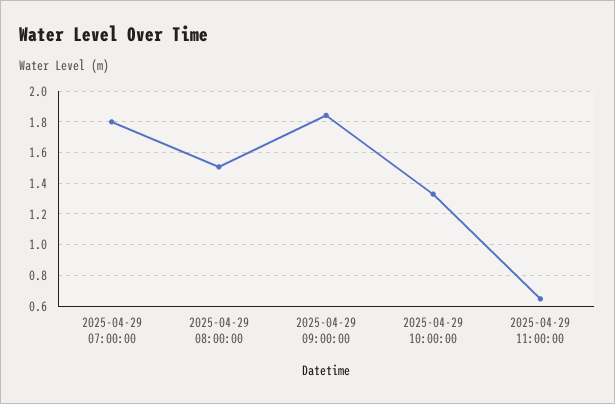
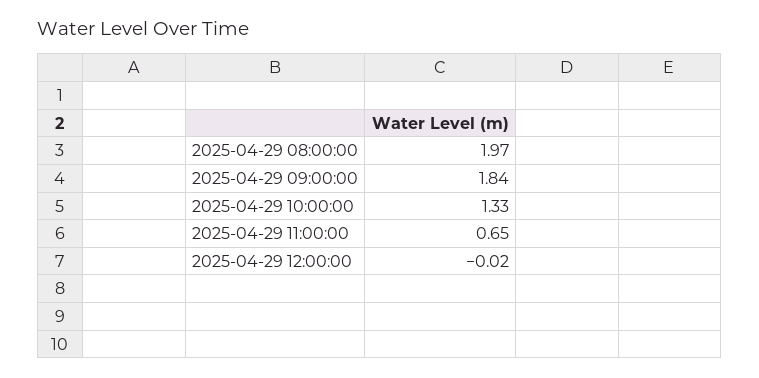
2025-04-29 07:00:00: 1.8 -> none
2025-04-29 08:00:00: 1.5 -> 1.97
2025-04-29 12:00:00: none -> -0.02

